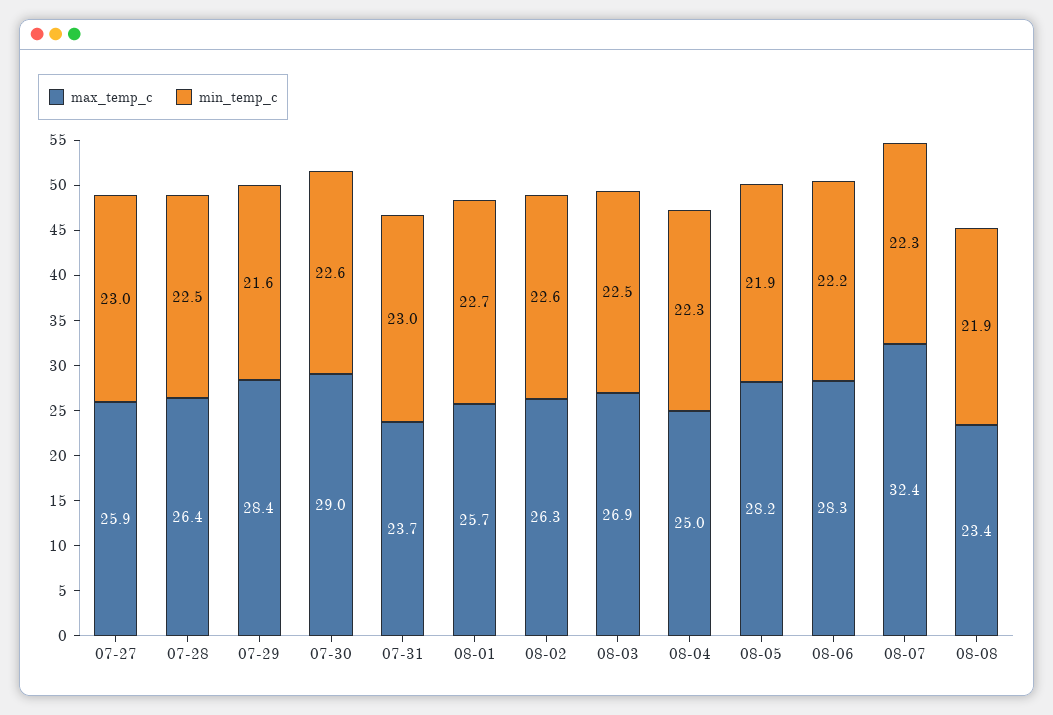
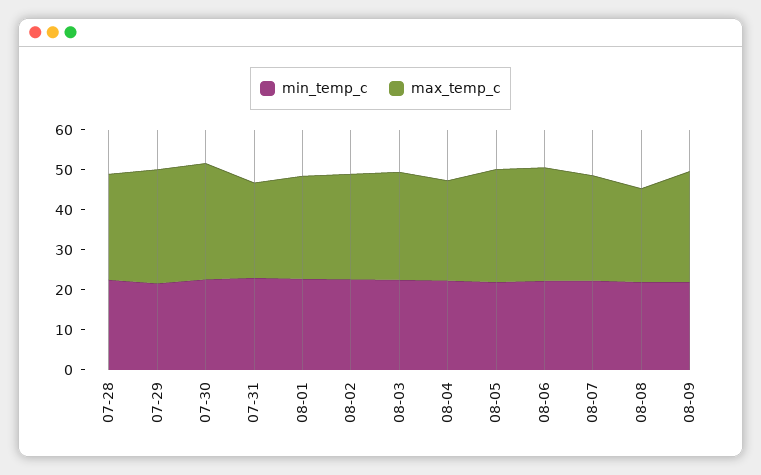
max_temp_c, 07-27: 25.9 -> none
min_temp_c, 07-27: 23 -> none
max_temp_c, 08-07: 32.4 -> 26
min_temp_c, 08-09: none -> 22
max_temp_c, 08-09: none -> 28

